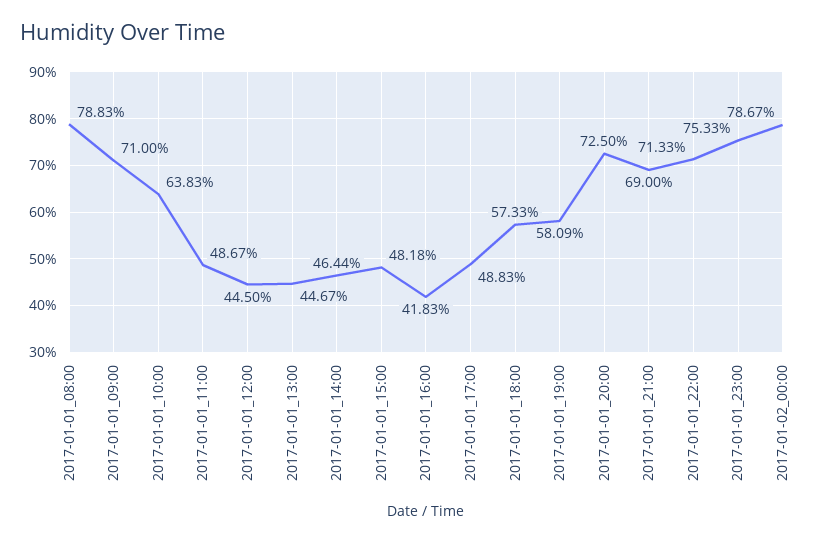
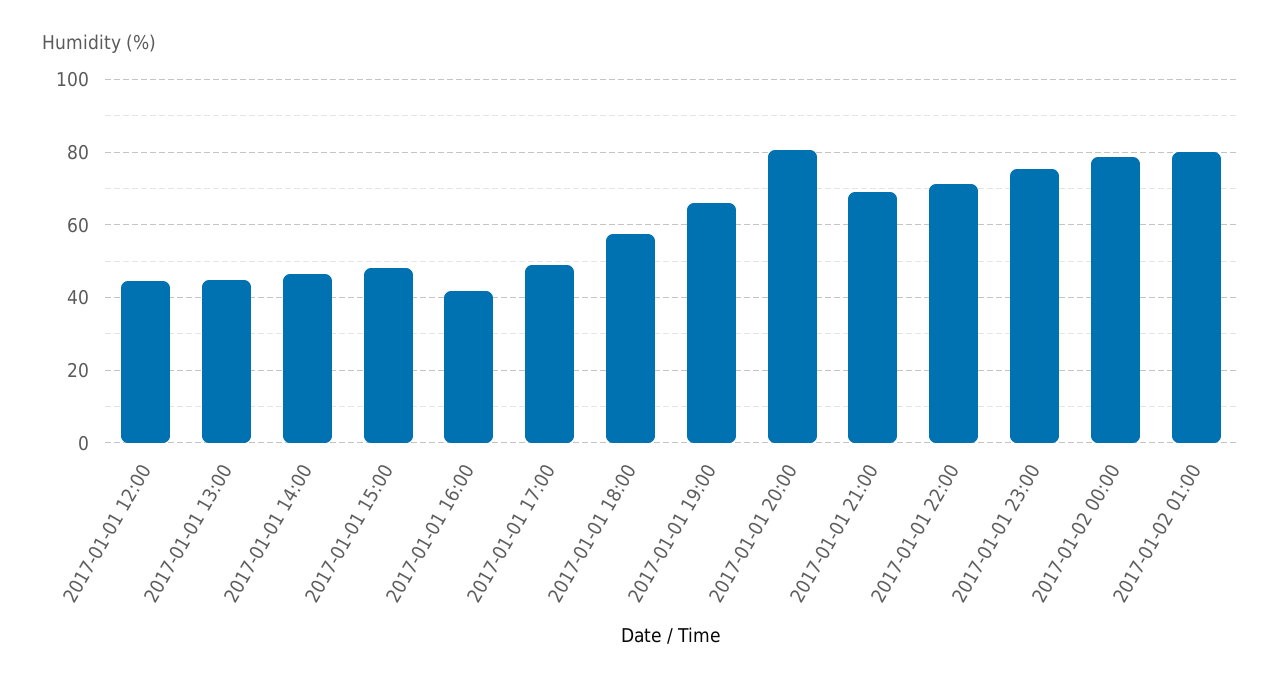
2017-01-01_08:00: 78.83 -> none
2017-01-01_09:00: 71 -> none
2017-01-01_10:00: 63.83 -> none
2017-01-01_11:00: 48.67 -> none
2017-01-01_19:00: 58.09 -> 66
2017-01-01_20:00: 72.5 -> 80
2017-01-02 01:00: none -> 80

